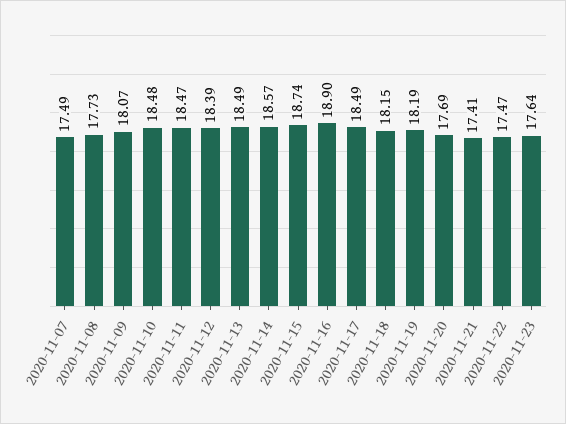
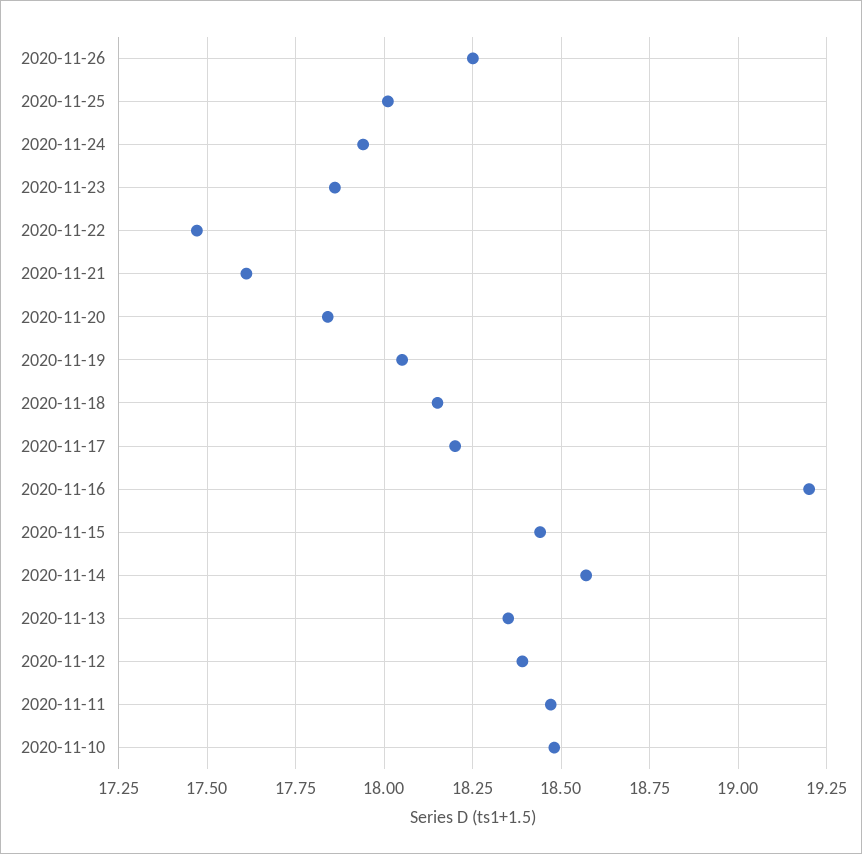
2020-11-07: 17.49 -> none
2020-11-08: 17.73 -> none
2020-11-09: 18.07 -> none
2020-11-13: 18.49 -> 18.35
2020-11-15: 18.74 -> 18.45
2020-11-16: 18.9 -> 19.2
2020-11-17: 18.49 -> 18.2
2020-11-19: 18.19 -> 18.05
2020-11-20: 17.69 -> 17.85
2020-11-21: 17.41 -> 17.6
2020-11-23: 17.64 -> 17.85
2020-11-26: none -> 18.25
2020-11-25: none -> 18
2020-11-24: none -> 17.95

